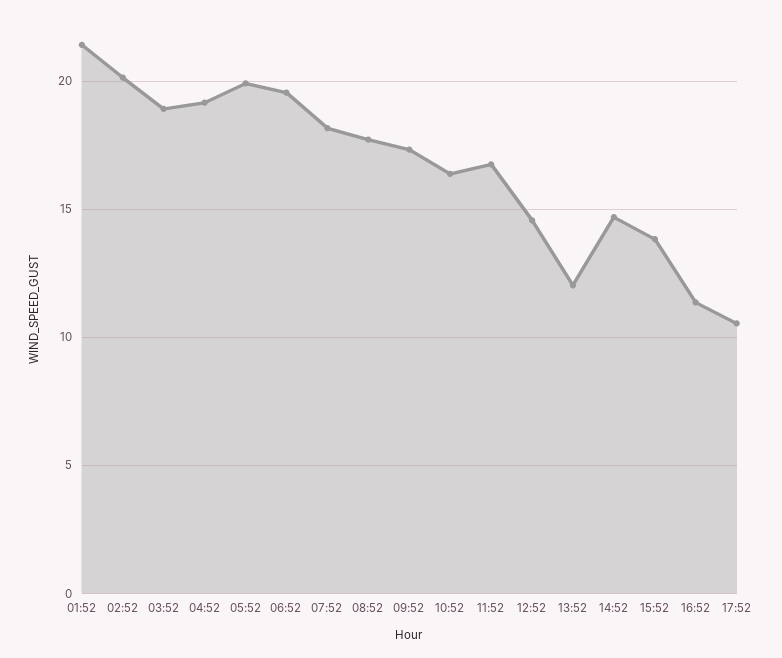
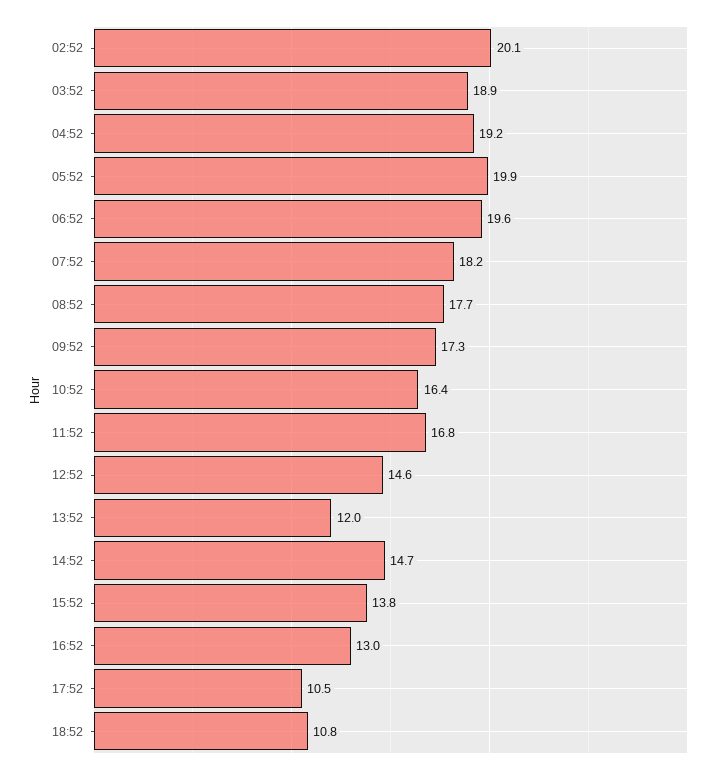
01:52: 21.5 -> none
16:52: 11.5 -> 13
18:52: none -> 10.8

